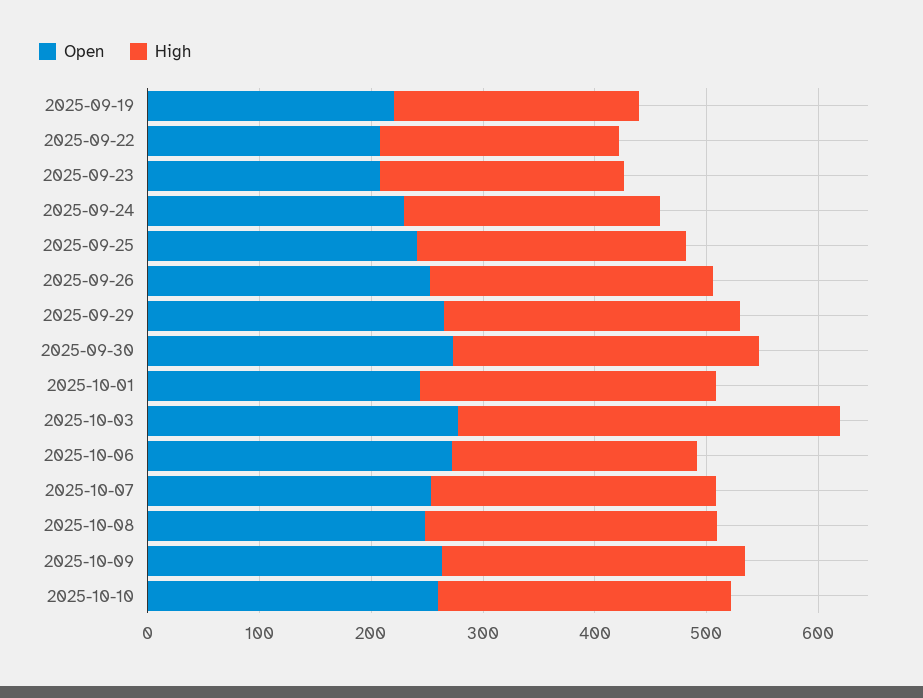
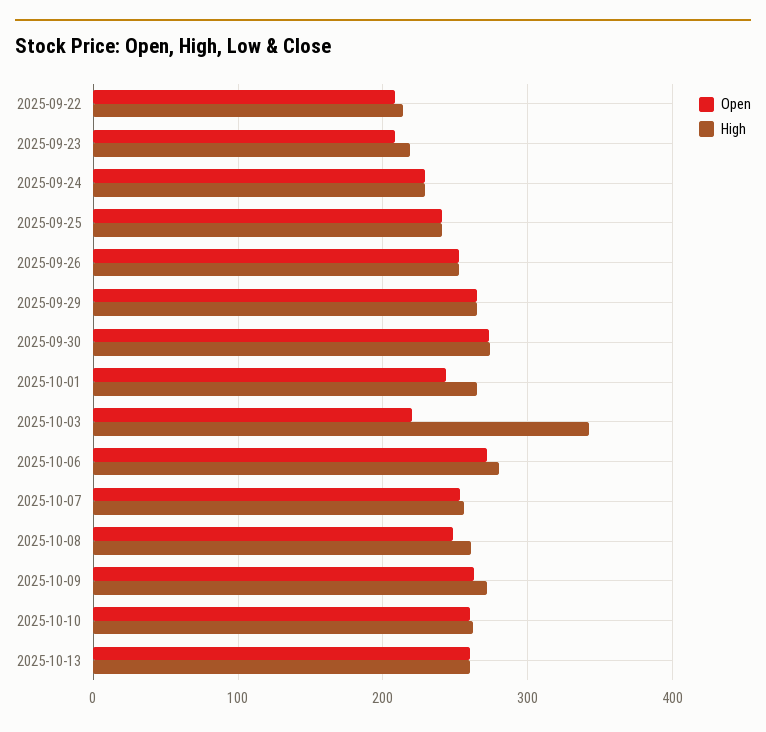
Open, 2025-09-19: 220 -> none
High, 2025-09-19: 220 -> none
Open, 2025-10-03: 280 -> 220
High, 2025-10-06: 220 -> 280
Open, 2025-10-13: none -> 260
High, 2025-10-13: none -> 260

